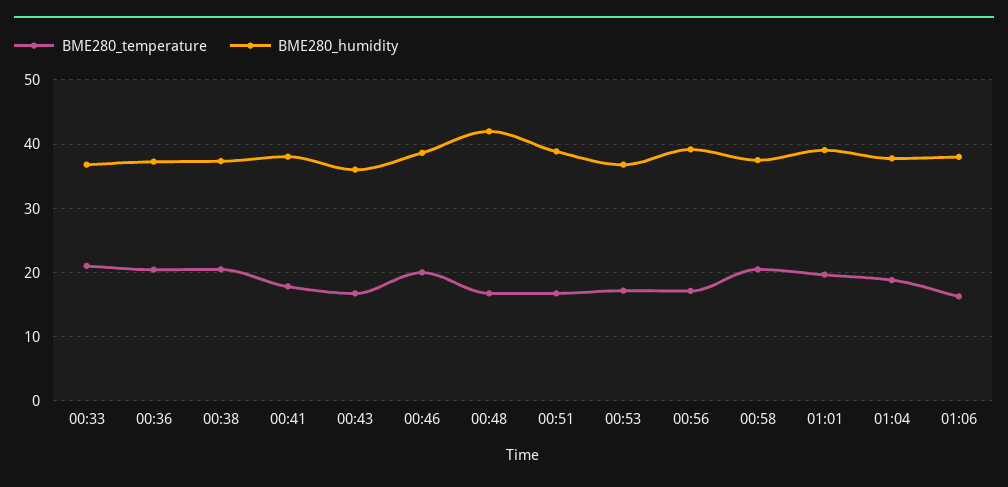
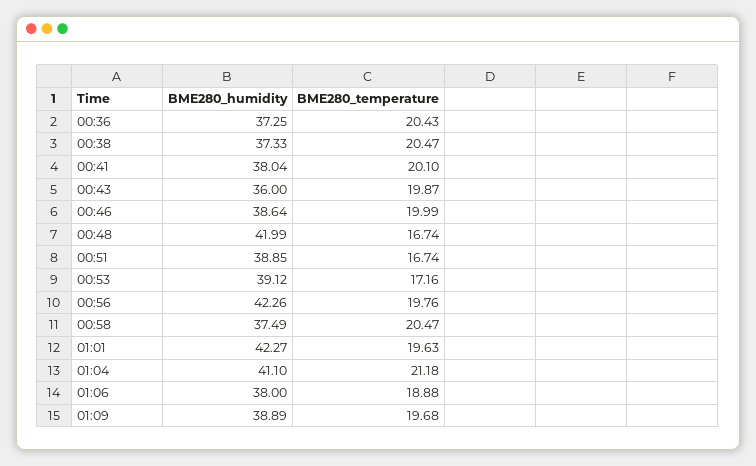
BME280_temperature, 00:33: 21 -> none
BME280_humidity, 00:33: 37 -> none
BME280_temperature, 00:41: 18 -> 20.1
BME280_temperature, 00:43: 17 -> 19.87
BME280_humidity, 00:53: 37 -> 39.12
BME280_temperature, 00:56: 17 -> 19.76
BME280_humidity, 00:56: 39 -> 42.26
BME280_humidity, 01:01: 39 -> 42.27
BME280_temperature, 01:04: 19 -> 21.18
BME280_humidity, 01:04: 38 -> 41.1
BME280_temperature, 01:06: 16 -> 18.88
BME280_humidity, 01:09: none -> 38.89
BME280_temperature, 01:09: none -> 19.68

